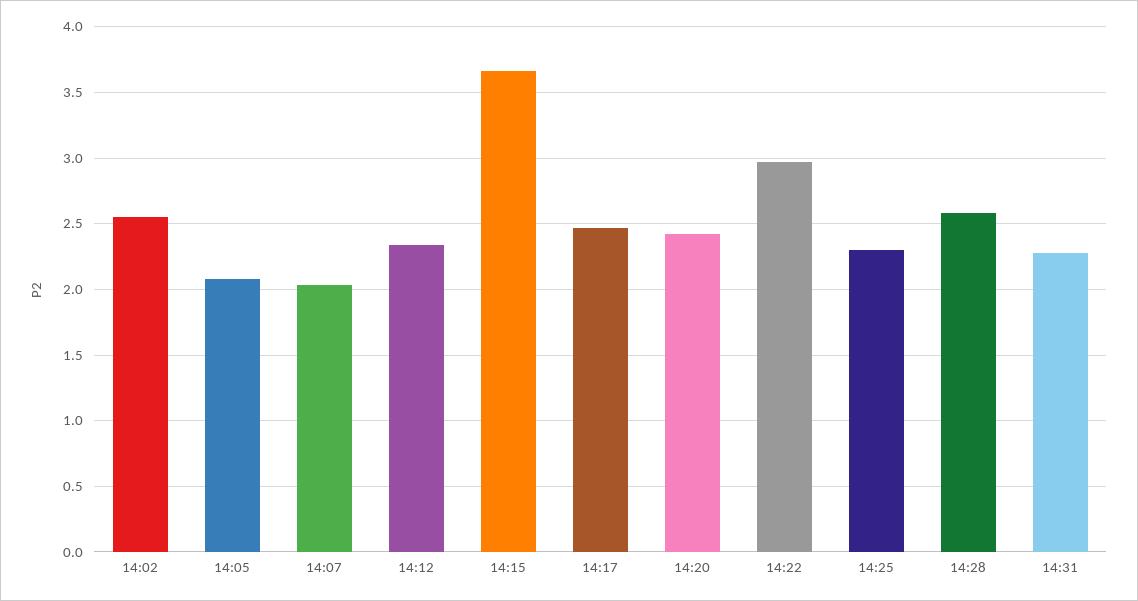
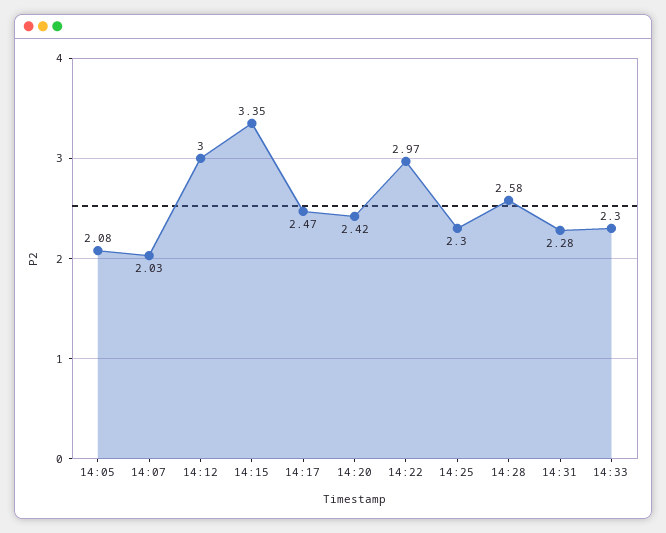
14:02: 2.55 -> none
14:12: 2.35 -> 3
14:15: 3.65 -> 3.35
14:33: none -> 2.3

